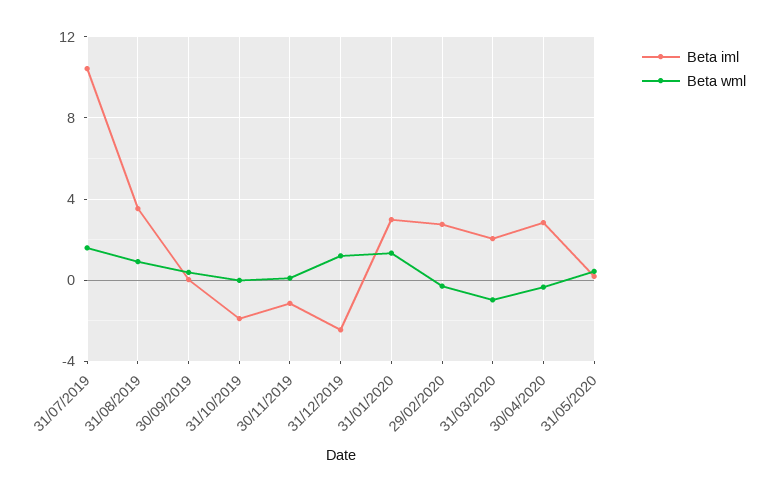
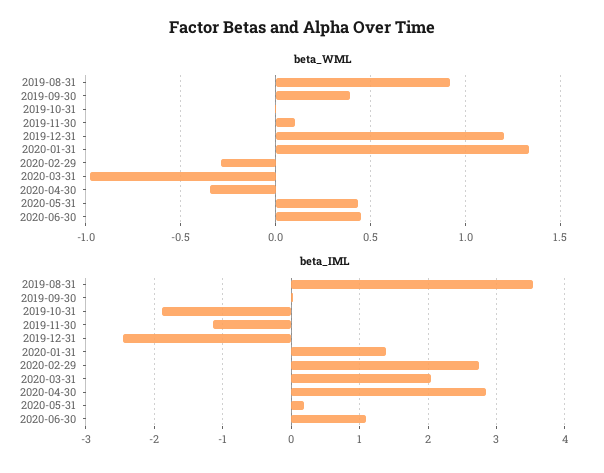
Beta iml, 31/07/2019: 10.5 -> none
Beta wml, 31/07/2019: 1.5 -> none
Beta iml, 31/01/2020: 3 -> 1.4
Beta wml, 2020-06-30: none -> 0.45
Beta iml, 2020-06-30: none -> 1.1

